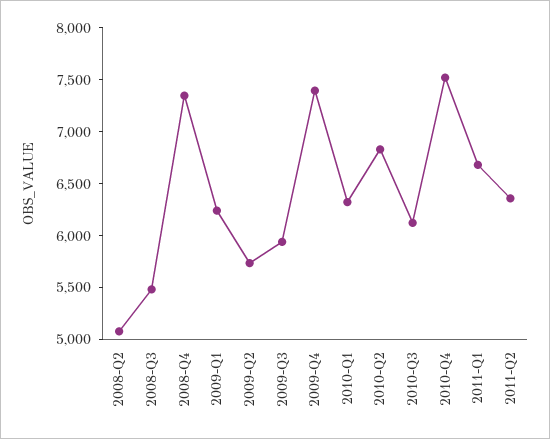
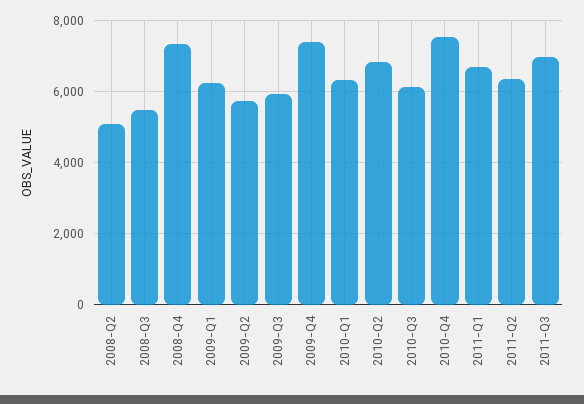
2011-Q3: none -> 7000

